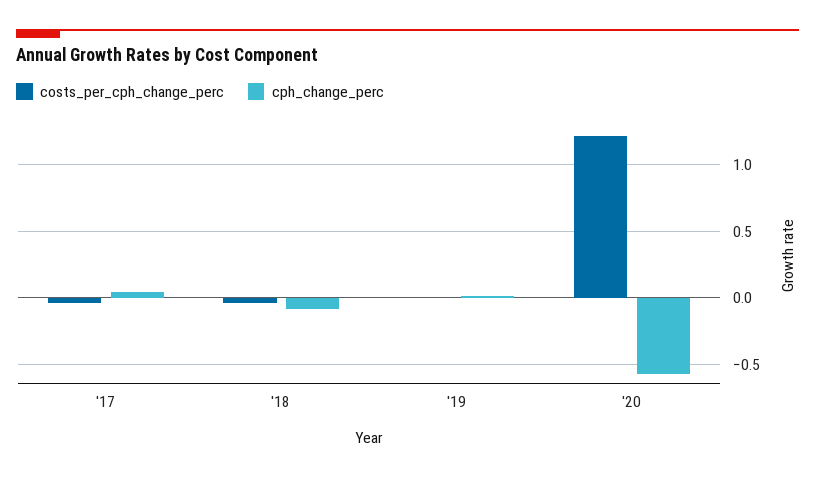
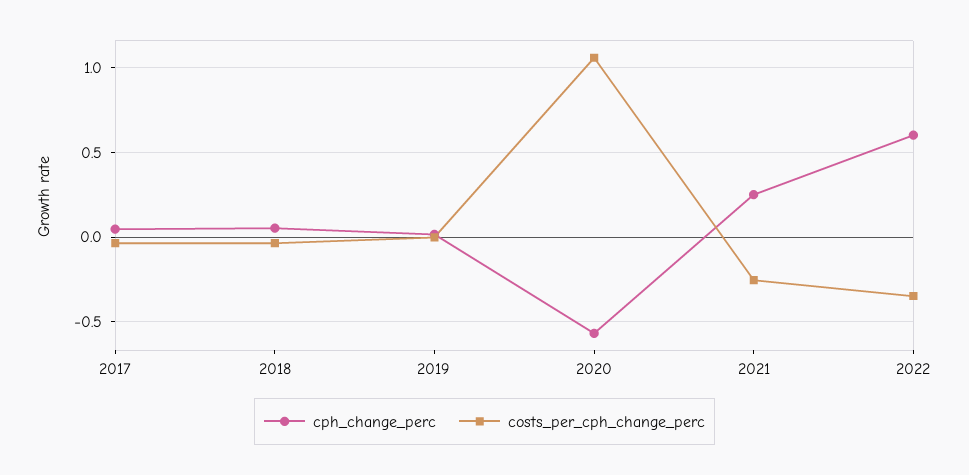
cph_change_perc, '18: -0.1 -> 0.05
costs_per_cph_change_perc, '20: 1.2 -> 1.05
cph_change_perc, 2021: none -> 0.25
costs_per_cph_change_perc, 2021: none -> -0.25
cph_change_perc, 2022: none -> 0.6
costs_per_cph_change_perc, 2022: none -> -0.35

